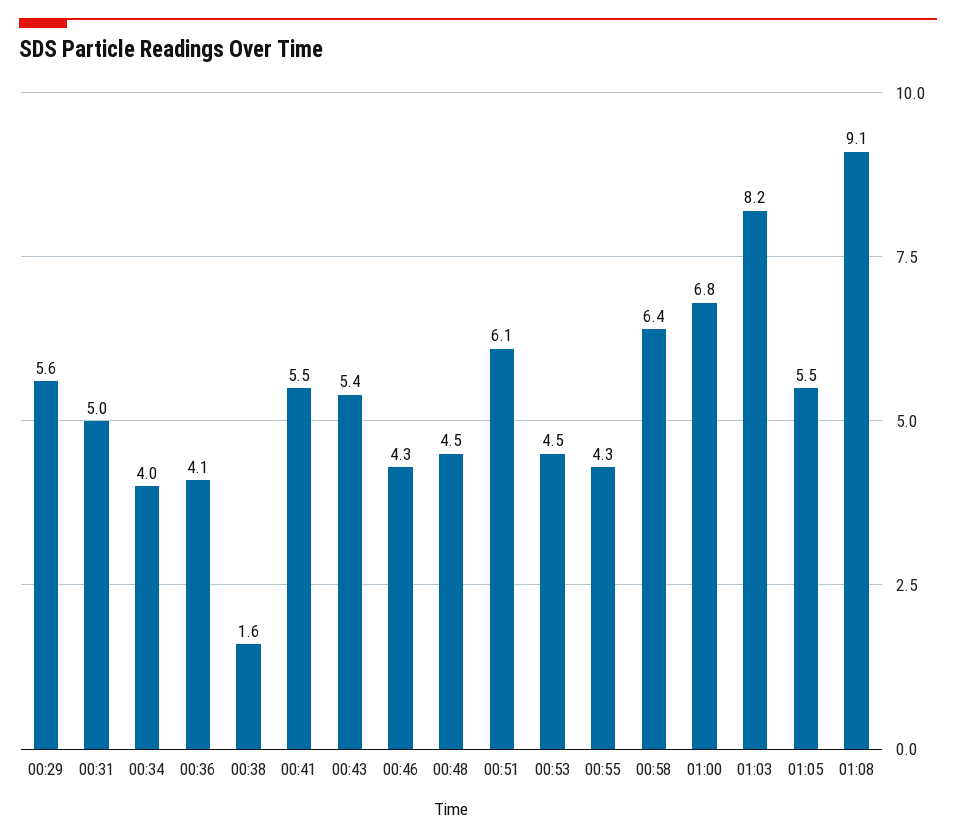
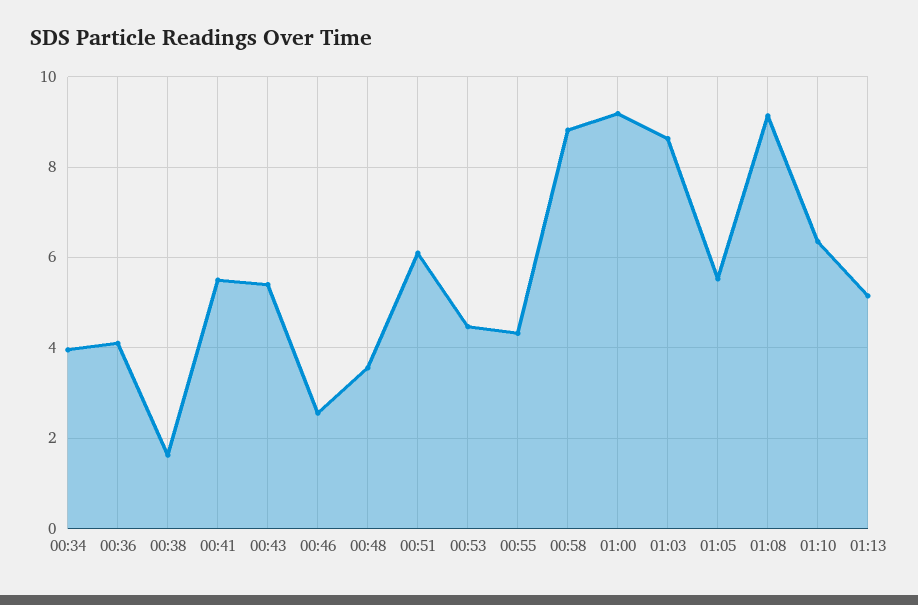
00:29: 5.6 -> none
00:31: 5 -> none
00:46: 4.3 -> 2.6
00:48: 4.5 -> 3.6
00:58: 6.4 -> 8.8
01:00: 6.8 -> 9.2
01:03: 8.2 -> 8.6
01:10: none -> 6.4
01:13: none -> 5.2

